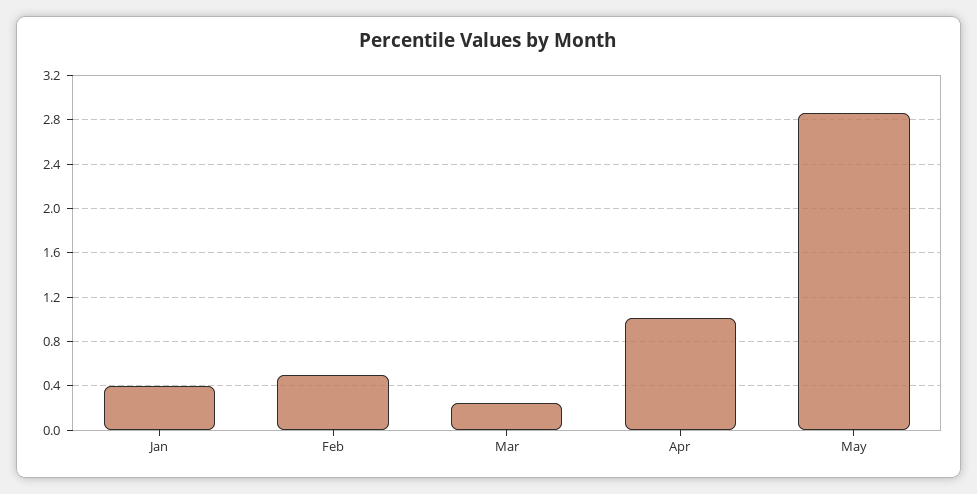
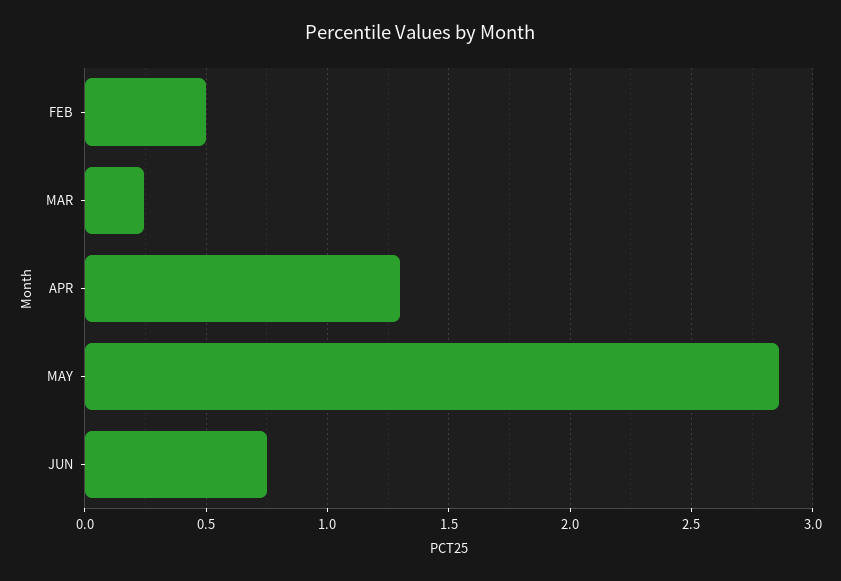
Jan: 0.4 -> none
Apr: 1 -> 1.3
JUN: none -> 0.75

